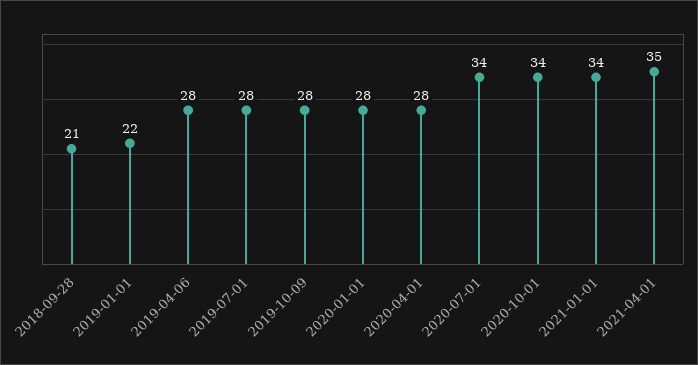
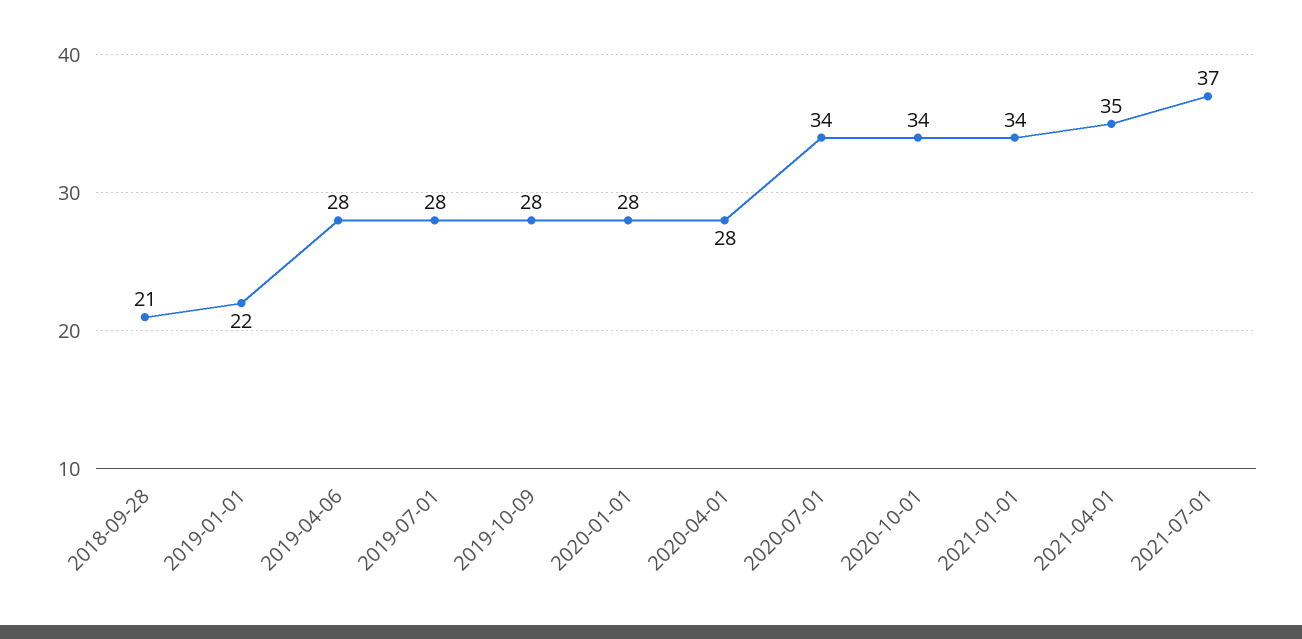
2021-07-01: none -> 37

